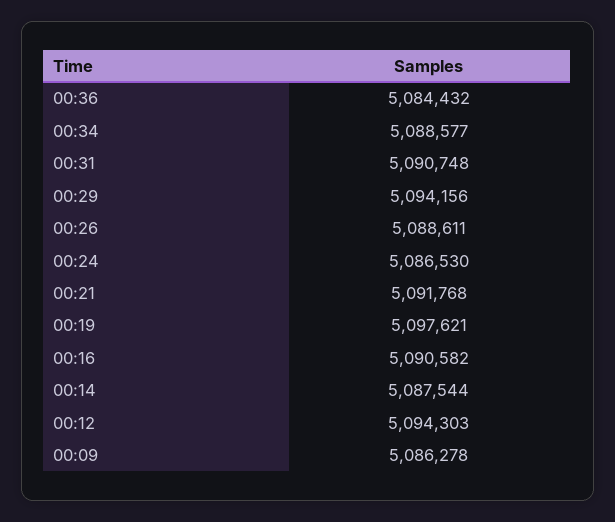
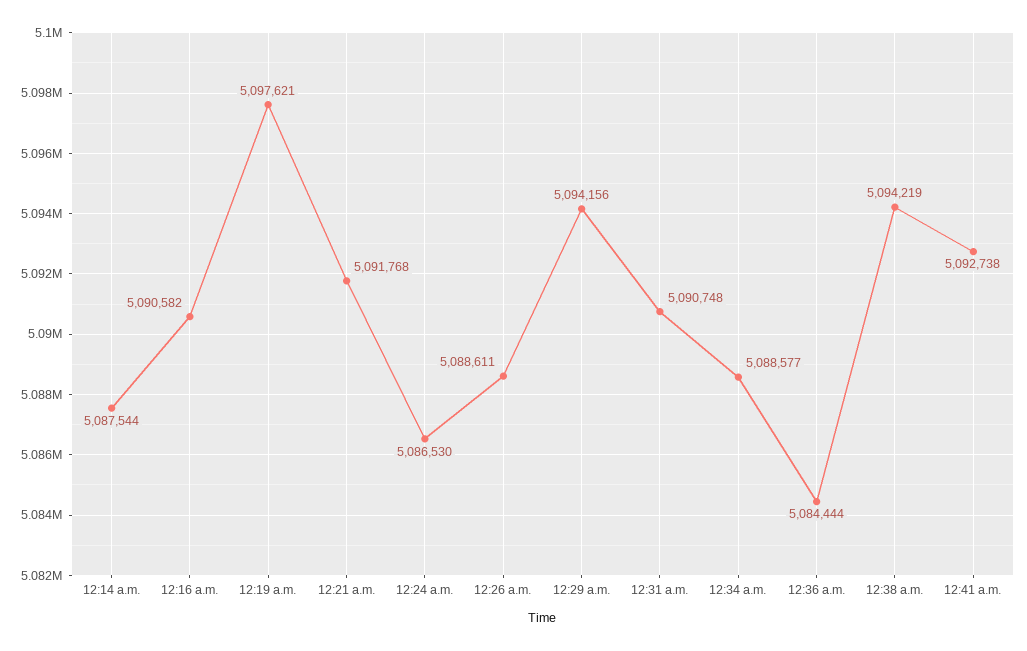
00:36: 5084432 -> 5084444
00:12: 5094303 -> none
00:09: 5086278 -> none
12:38 a.m.: none -> 5094219
12:41 a.m.: none -> 5092738

